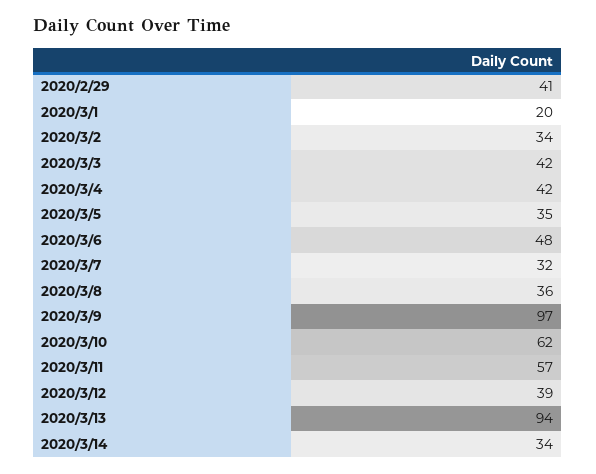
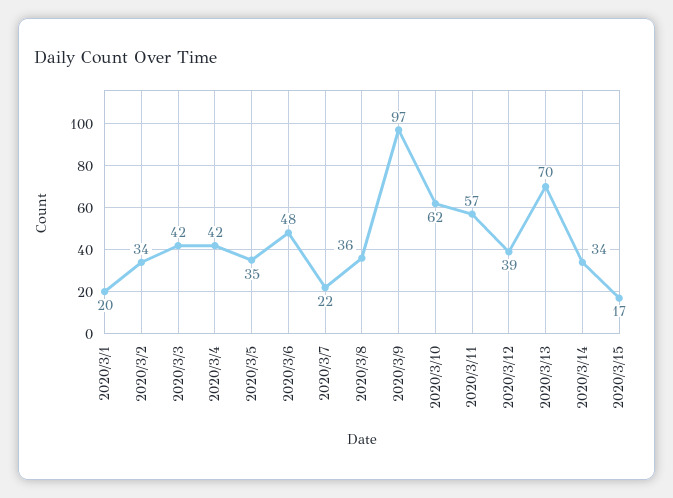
2020/2/29: 41 -> none
2020/3/7: 32 -> 22
2020/3/13: 94 -> 70
2020/3/15: none -> 17

